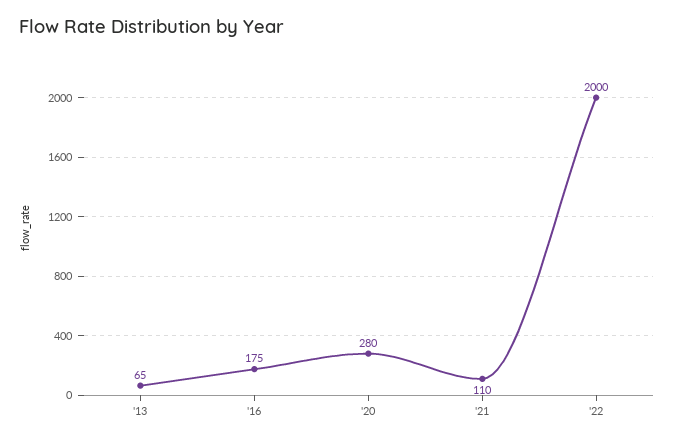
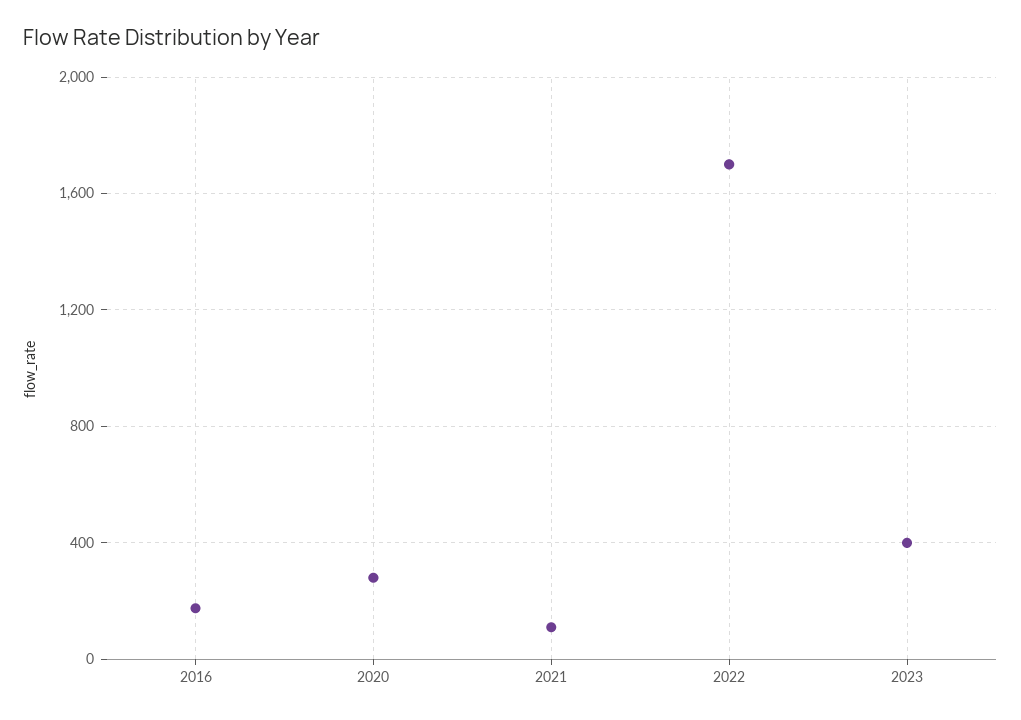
'13: 65 -> none
'22: 2000 -> 1700
2023: none -> 400

